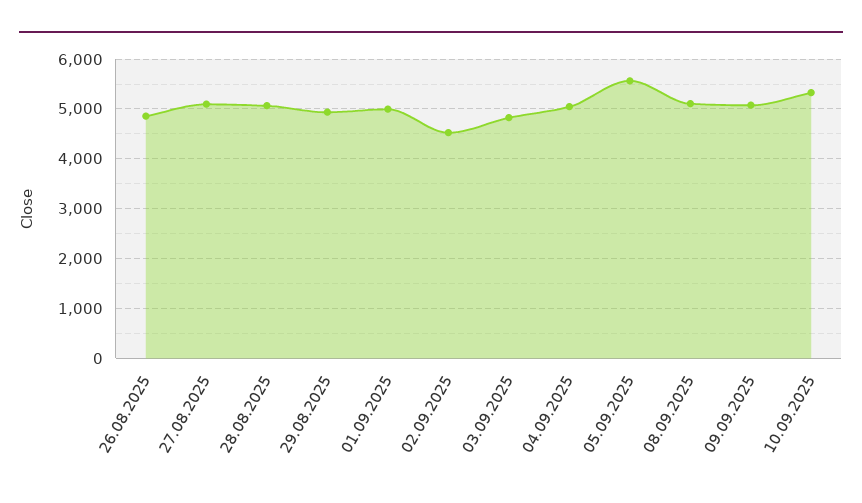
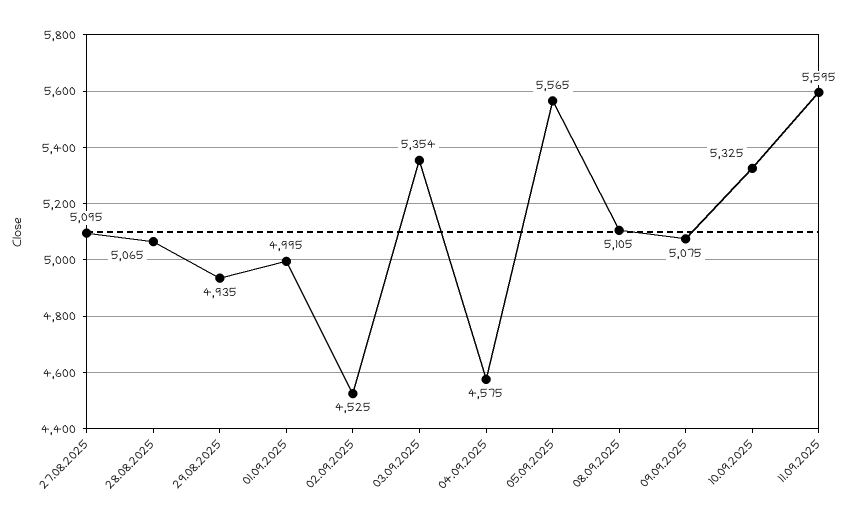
26.08.2025: 4800 -> none
03.09.2025: 4800 -> 5354
04.09.2025: 5000 -> 4575
11.09.2025: none -> 5595

